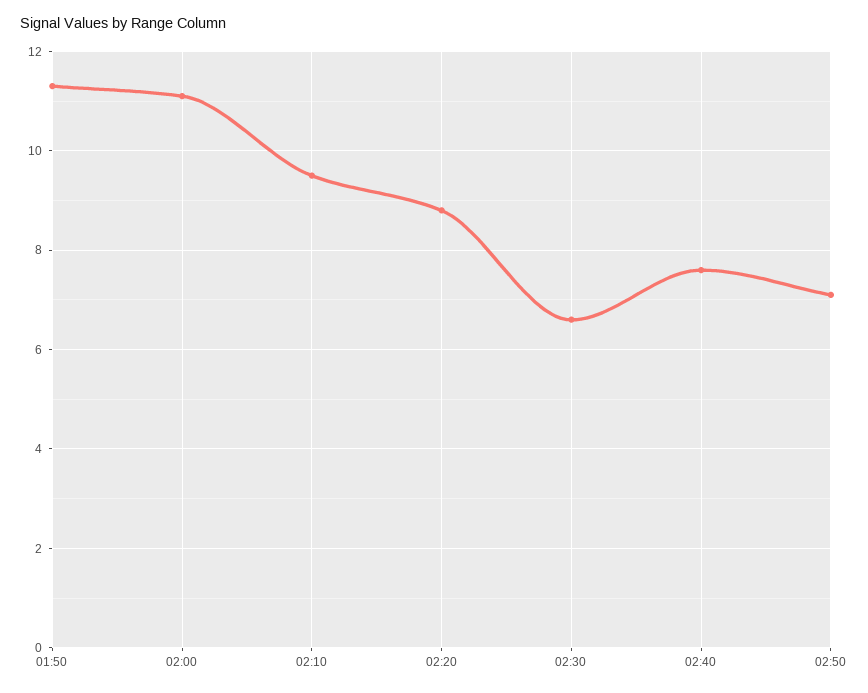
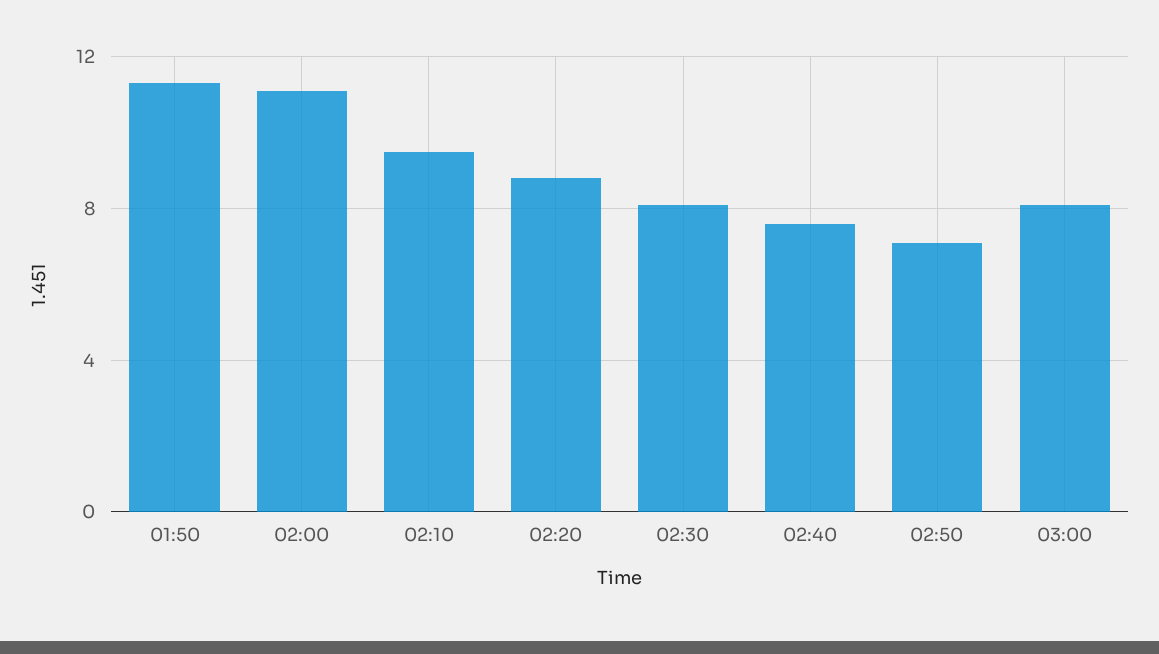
02:30: 6.5 -> 8
03:00: none -> 8

